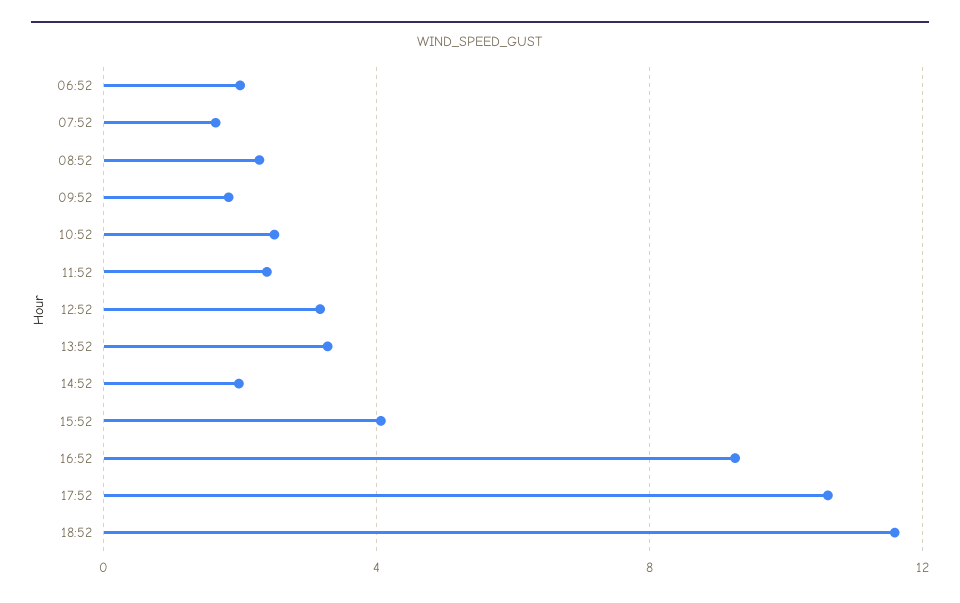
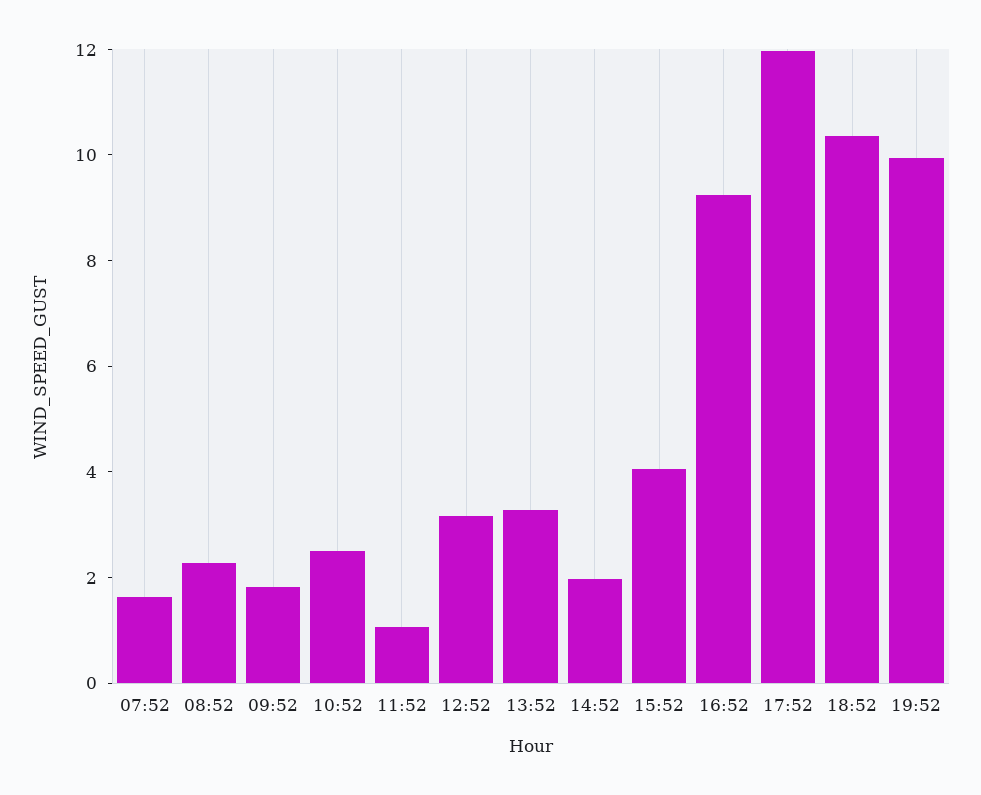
06:52: 2 -> none
11:52: 2.5 -> 1
17:52: 10.5 -> 12
18:52: 11.5 -> 10.5
19:52: none -> 10

